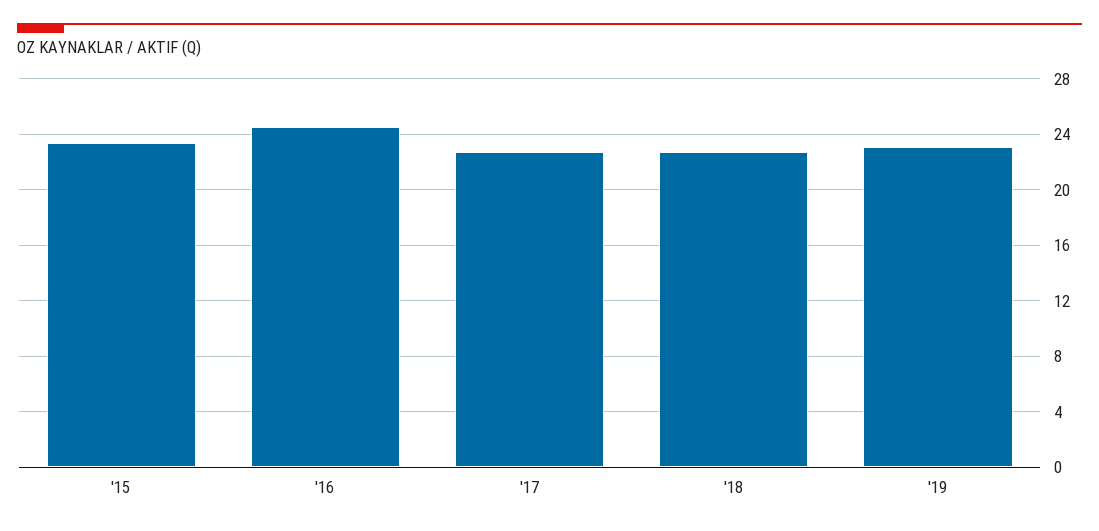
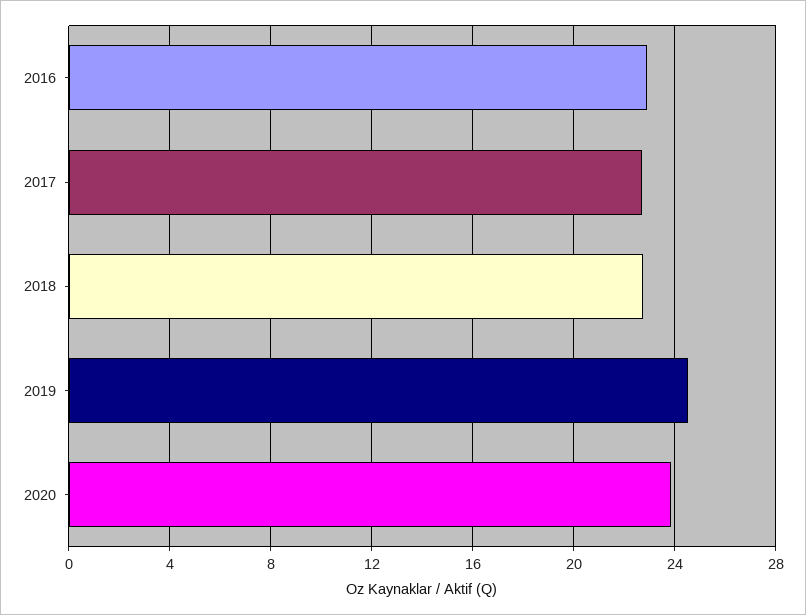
'15: 23.5 -> none
'16: 24.5 -> 23
'19: 23 -> 24.5
2020: none -> 24

